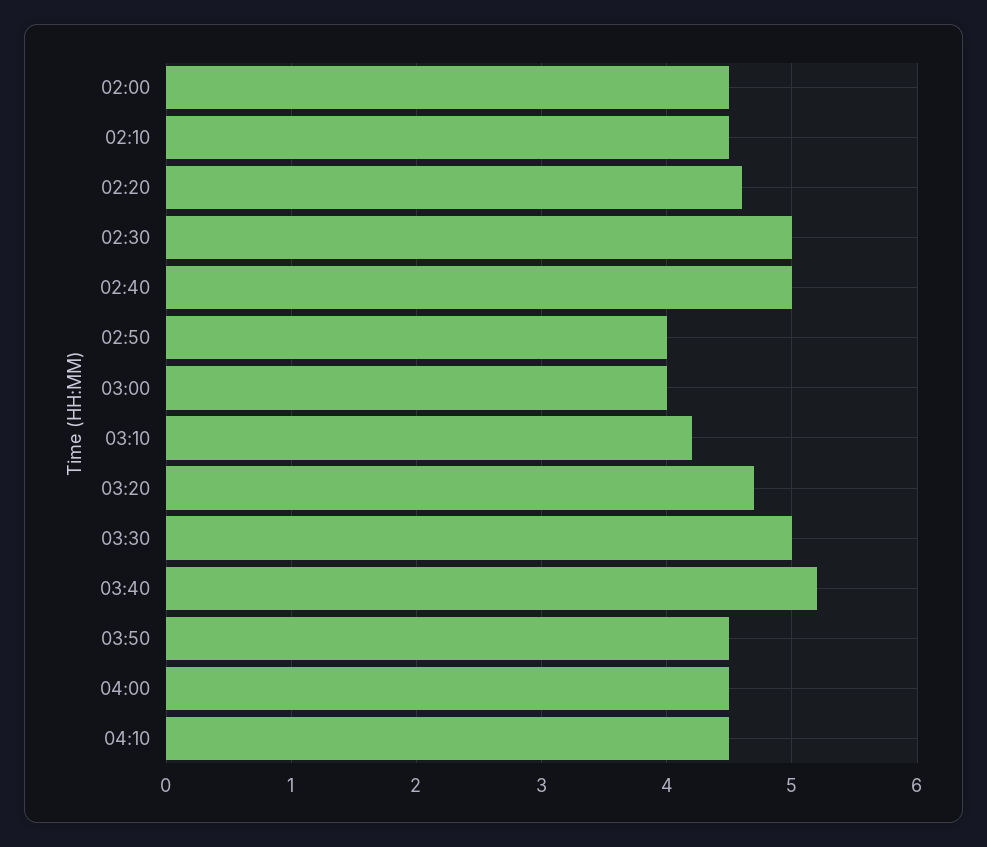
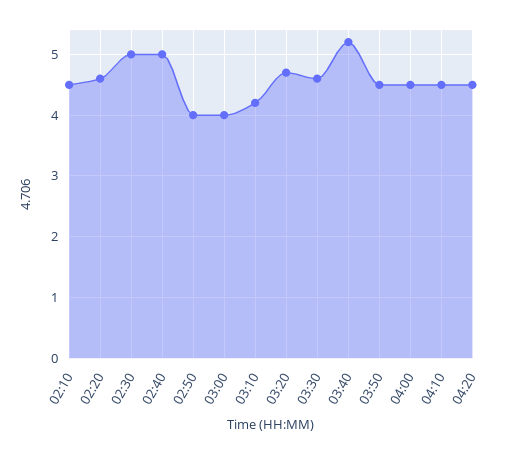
02:00: 4.5 -> none
03:30: 5 -> 4.6
04:20: none -> 4.5

